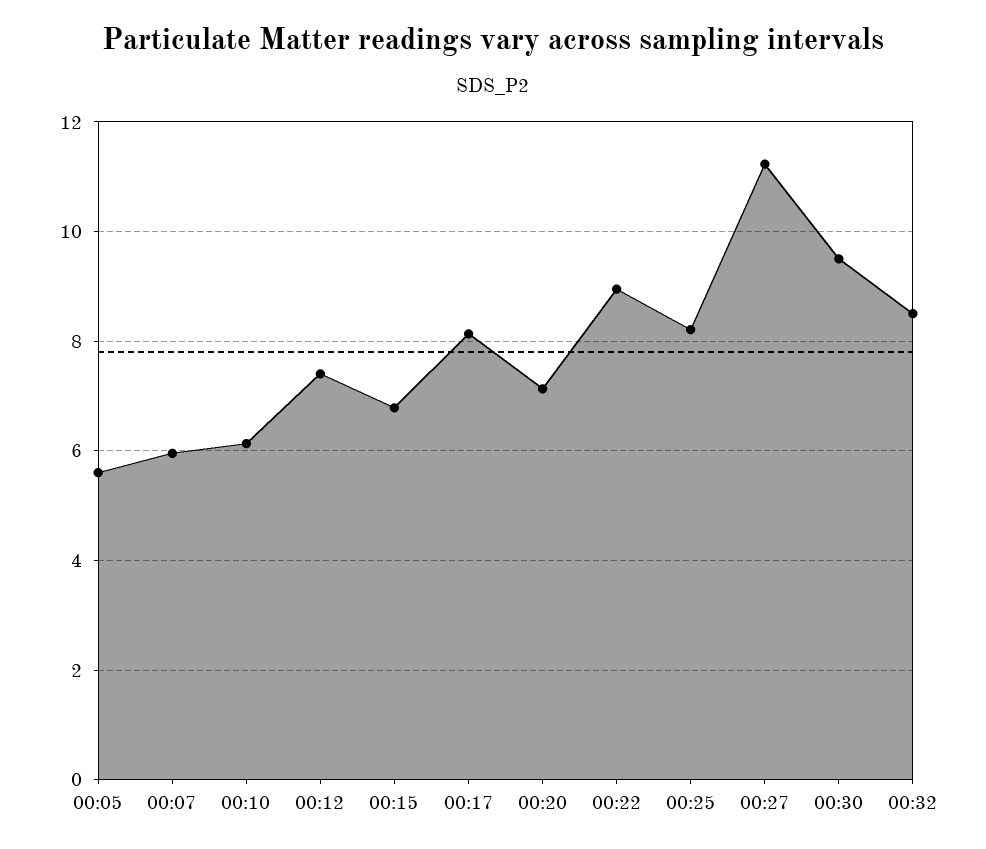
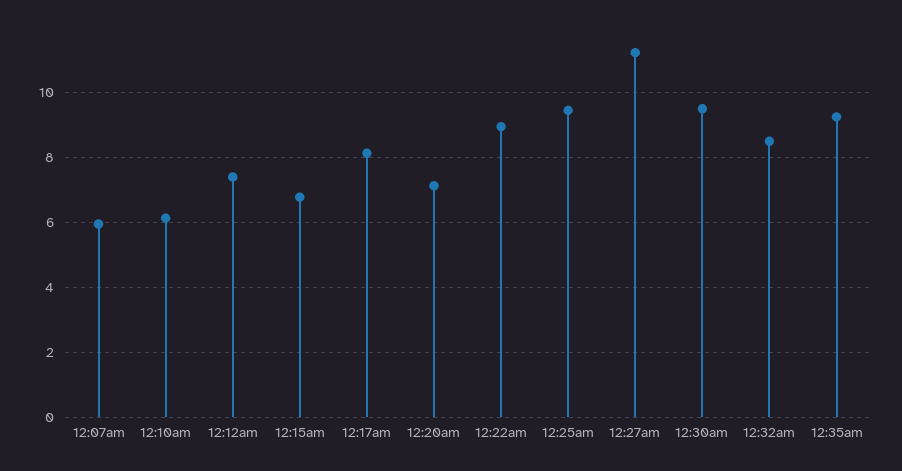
00:05: 5.6 -> none
00:25: 8.2 -> 9.4
12:35am: none -> 9.2

